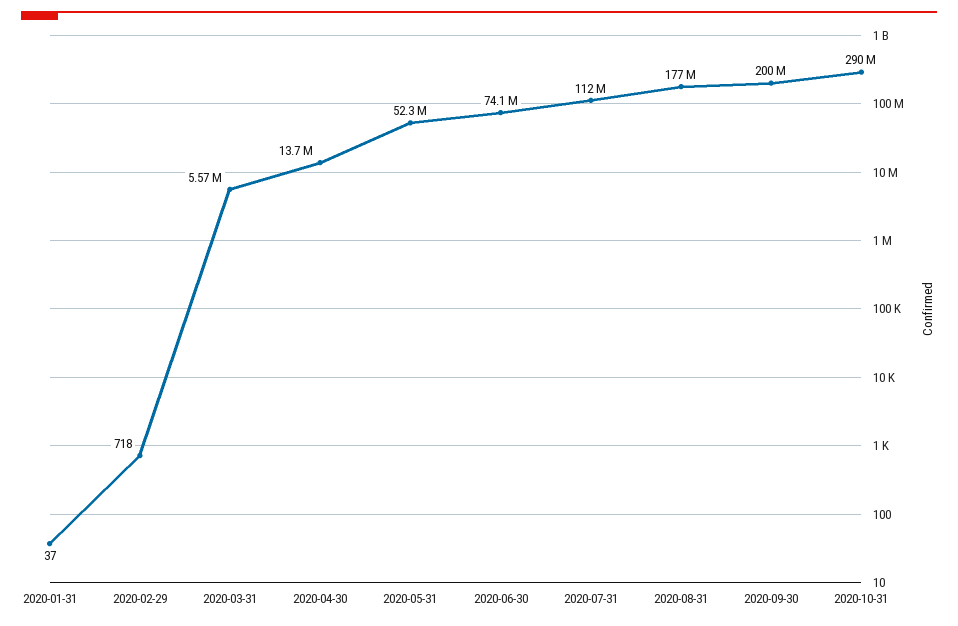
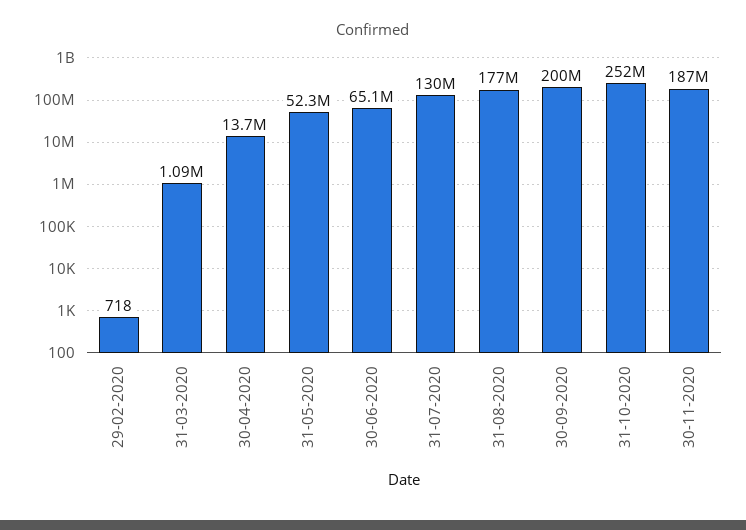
2020-01-31: 37 -> none
2020-03-31: 5570000 -> 1090000
2020-06-30: 74100000 -> 65100000
2020-07-31: 112000000 -> 130000000
2020-10-31: 290000000 -> 252000000
30-11-2020: none -> 187000000

